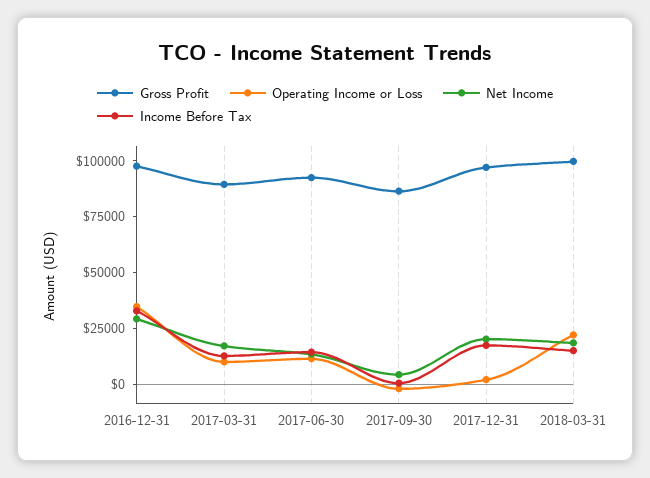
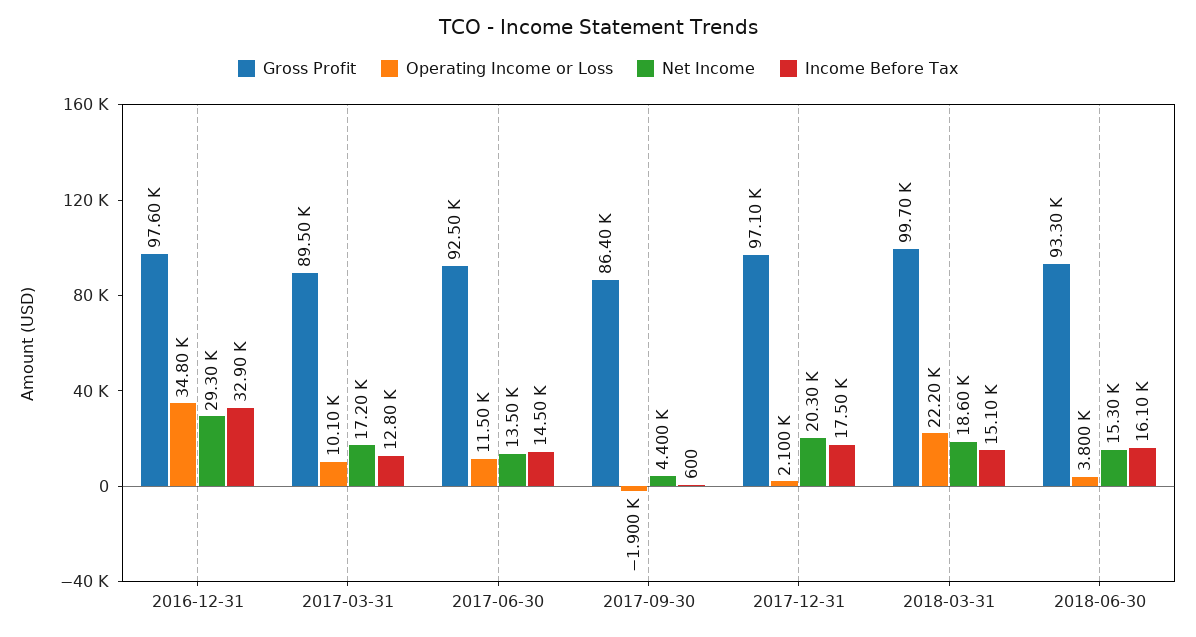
Gross Profit, 2018-06-30: none -> 93300
Operating Income or Loss, 2018-06-30: none -> 3800
Net Income, 2018-06-30: none -> 15300
Income Before Tax, 2018-06-30: none -> 16100

